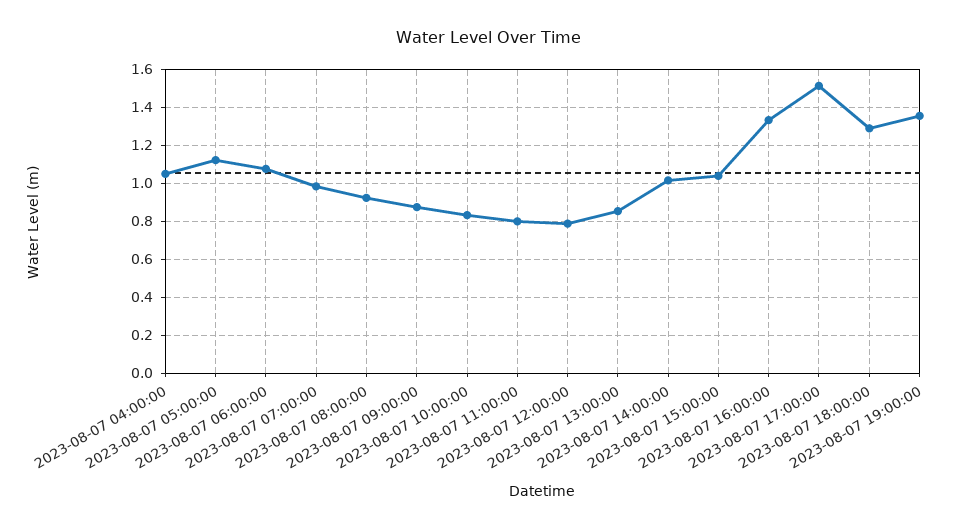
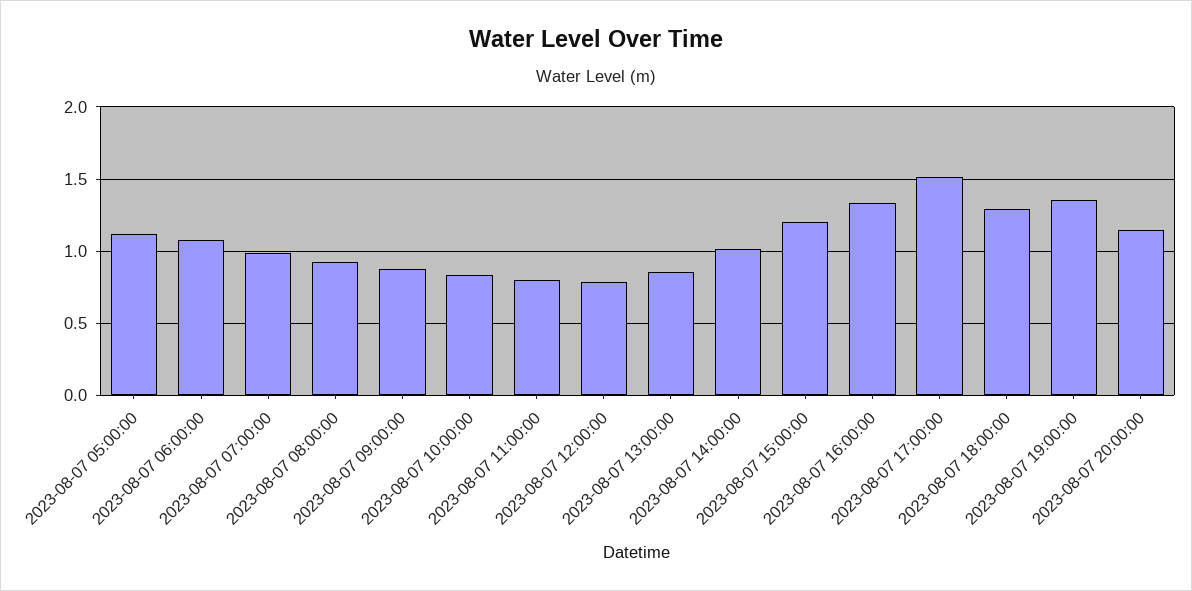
2023-08-07 04:00:00: 1.05 -> none
2023-08-07 15:00:00: 1.05 -> 1.2
2023-08-07 20:00:00: none -> 1.15

